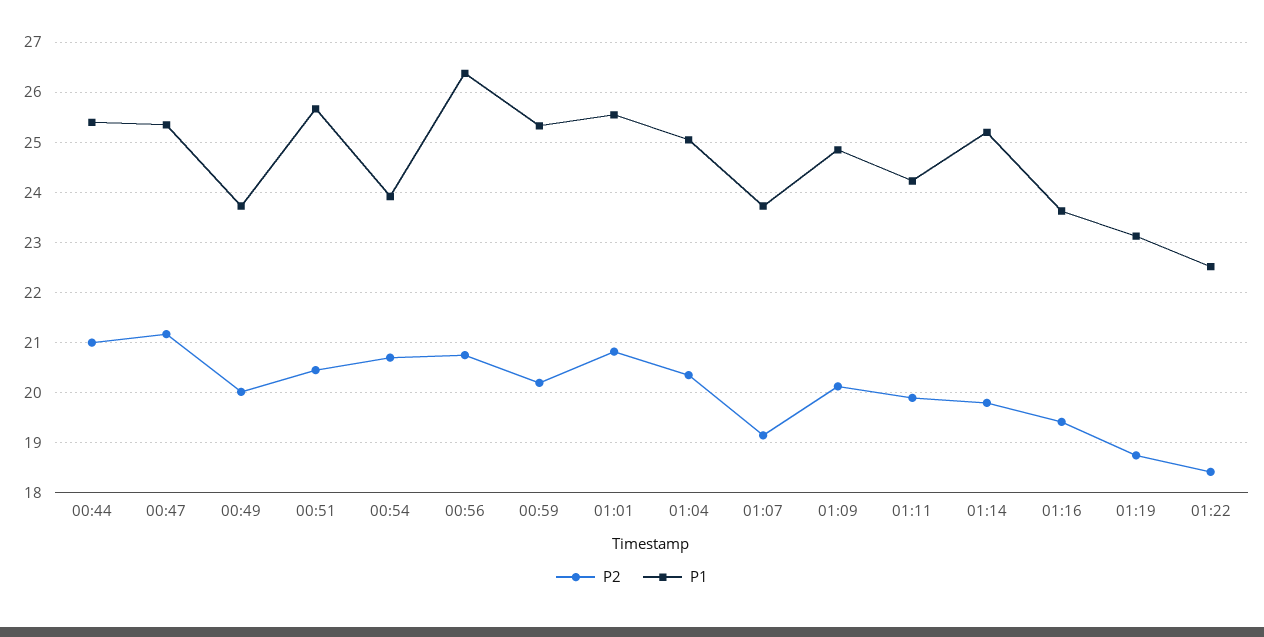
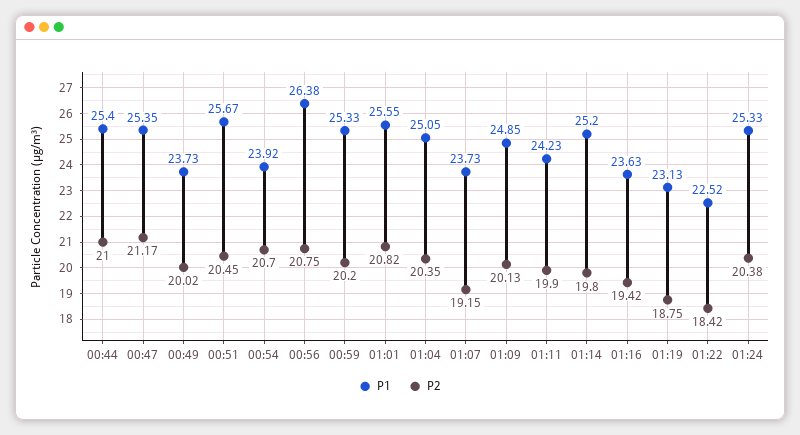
P1, 01:24: none -> 25.33
P2, 01:24: none -> 20.38

